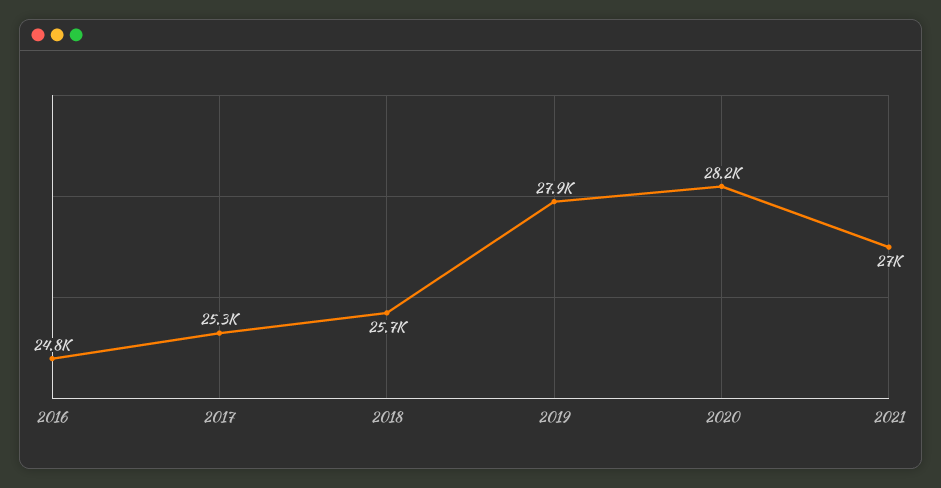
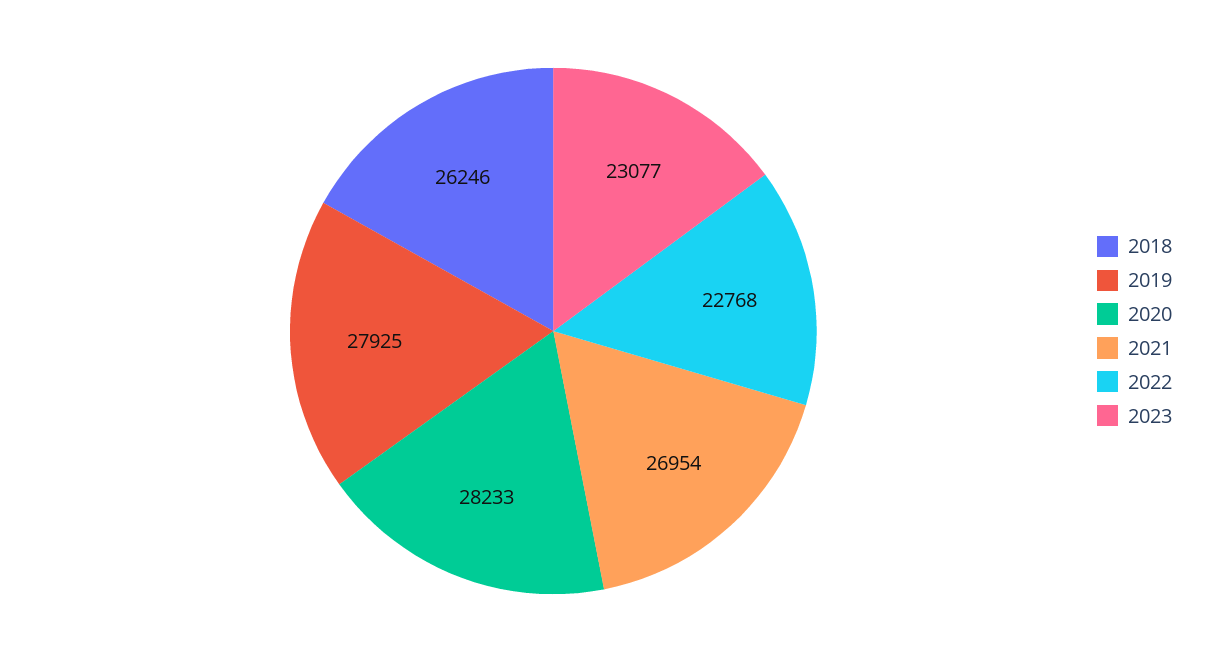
2016: 24800 -> none
2017: 25300 -> none
2018: 25700 -> 26246
2022: none -> 22768
2023: none -> 23077

